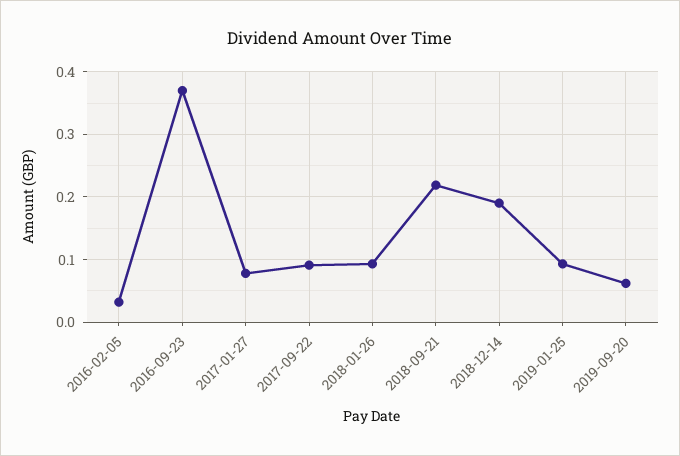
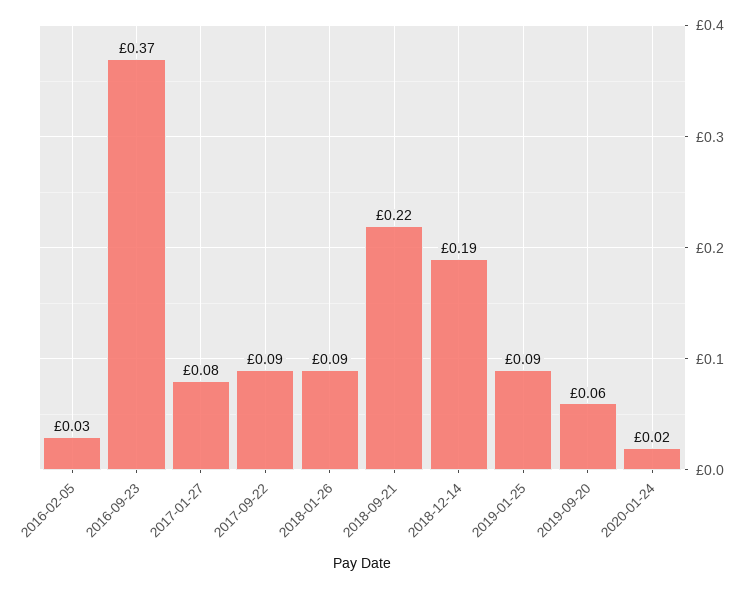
2020-01-24: none -> 0.02

